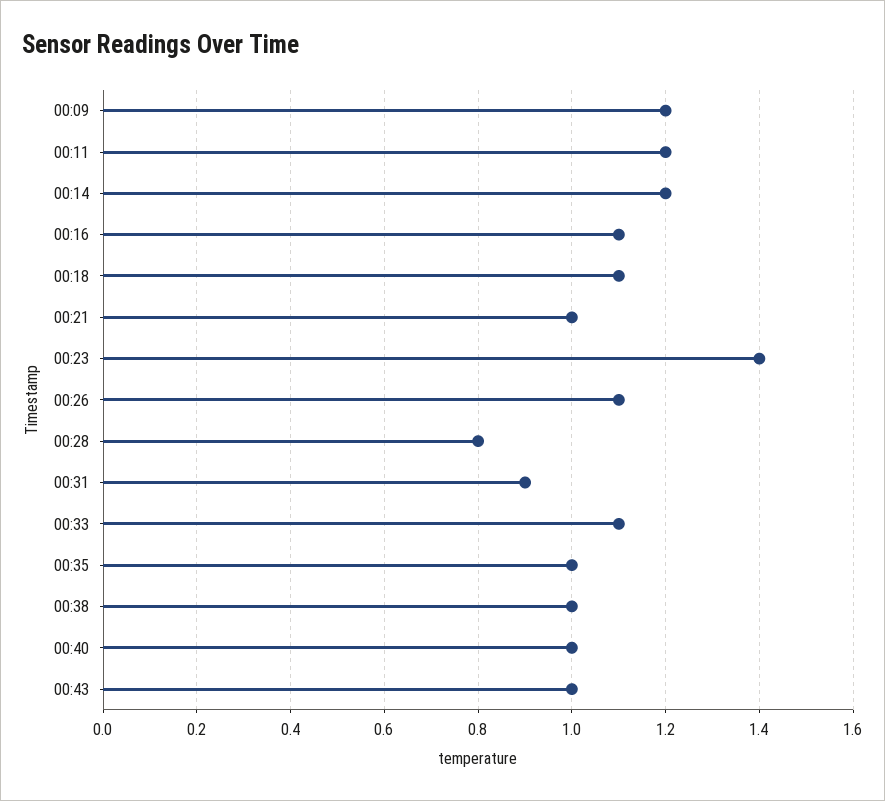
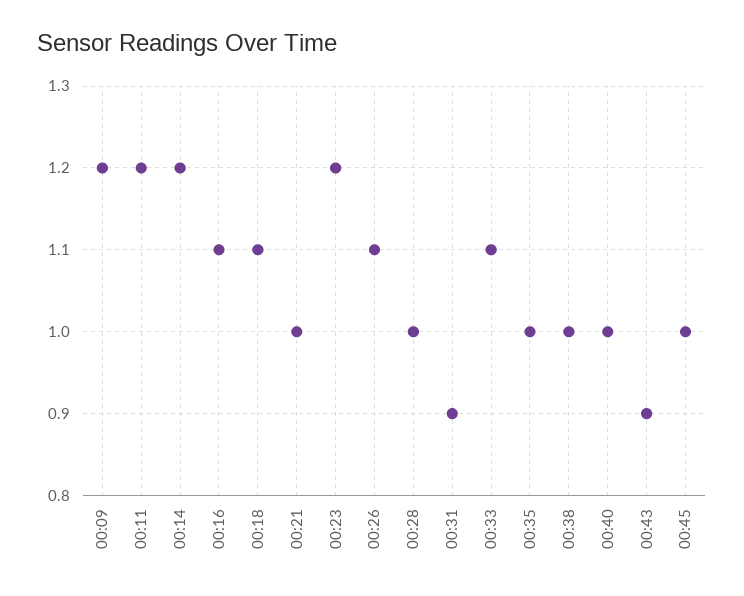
00:23: 1.4 -> 1.2
00:28: 0.8 -> 1
00:43: 1 -> 0.9
00:45: none -> 1

